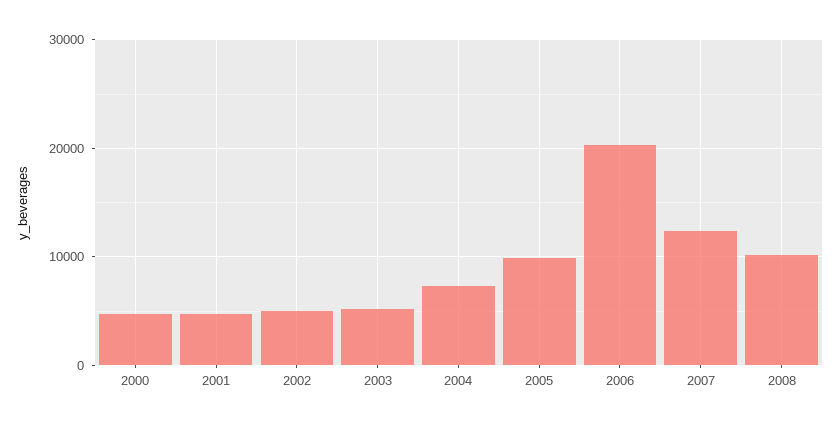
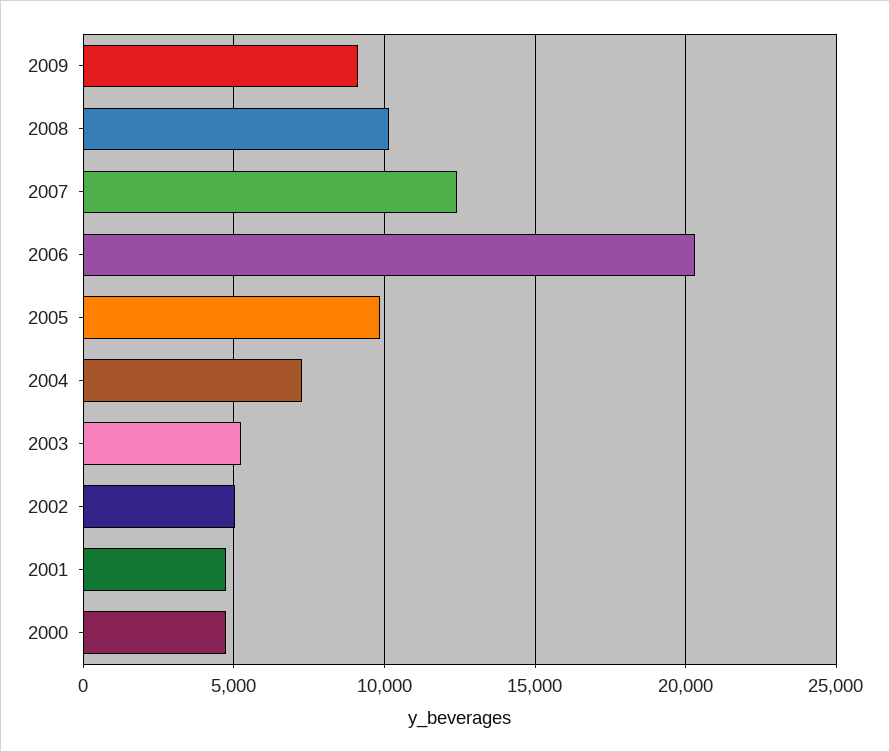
2009: none -> 9000

